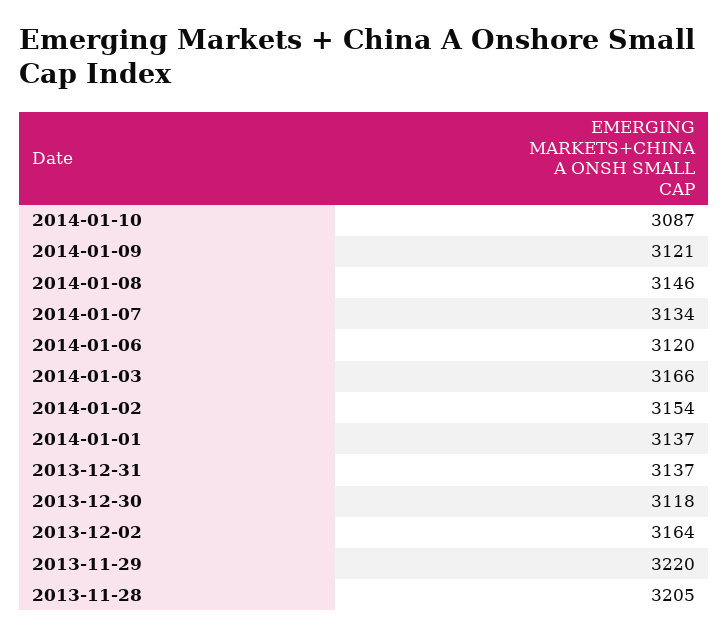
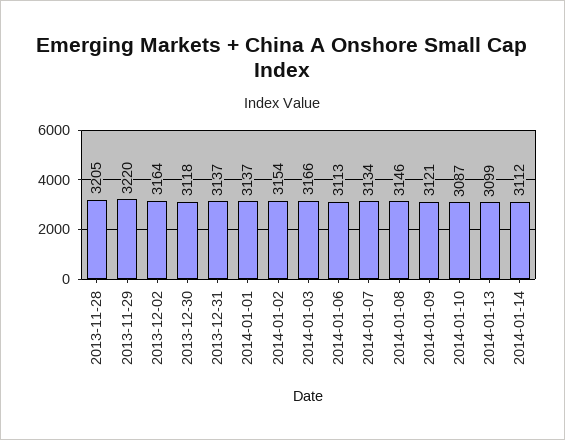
2014-01-06: 3120 -> 3113
2014-01-13: none -> 3099
2014-01-14: none -> 3112

